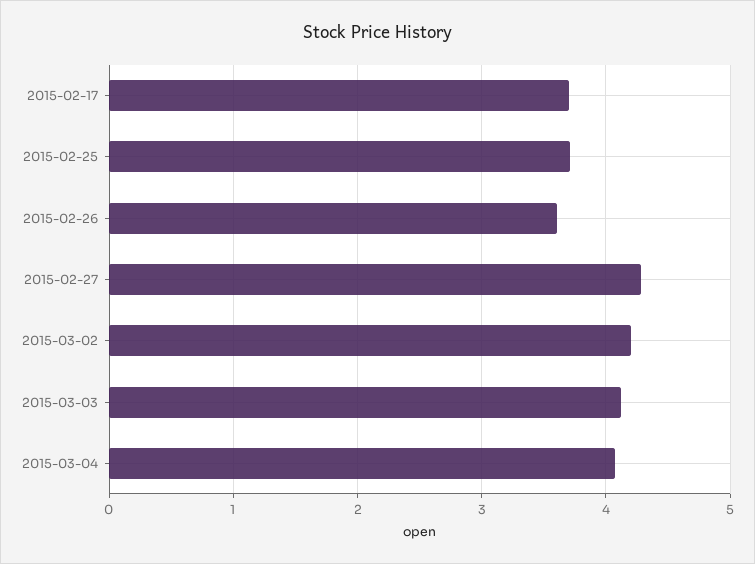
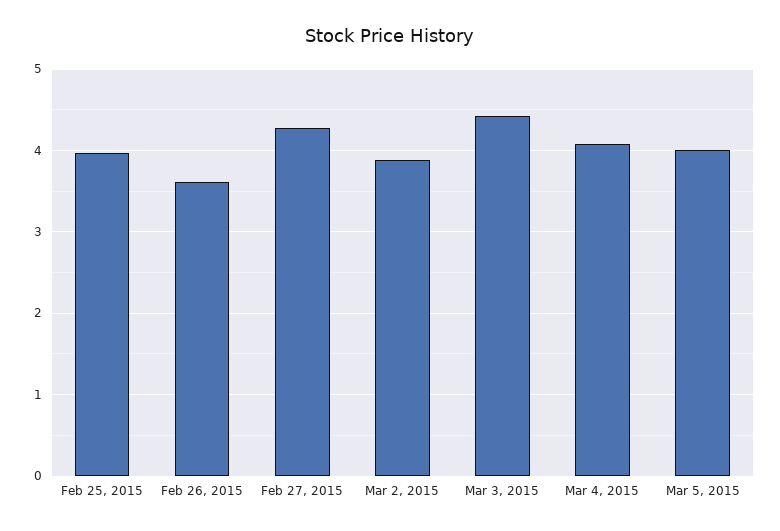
2015-02-17: 3.7 -> none
2015-02-25: 3.7 -> 4
2015-03-02: 4.2 -> 3.9
2015-03-03: 4.1 -> 4.4
Mar 5, 2015: none -> 4

